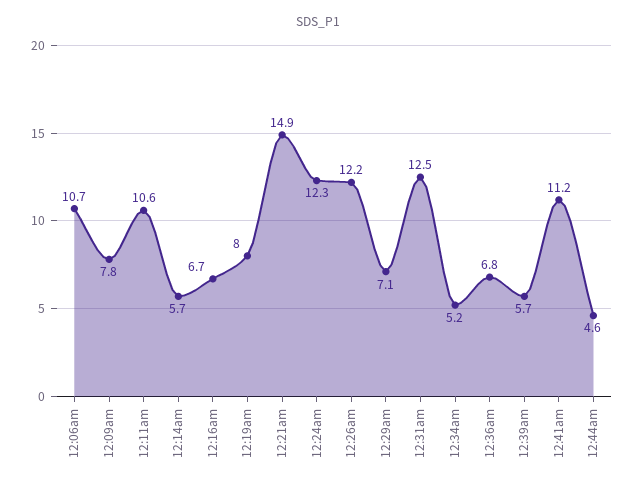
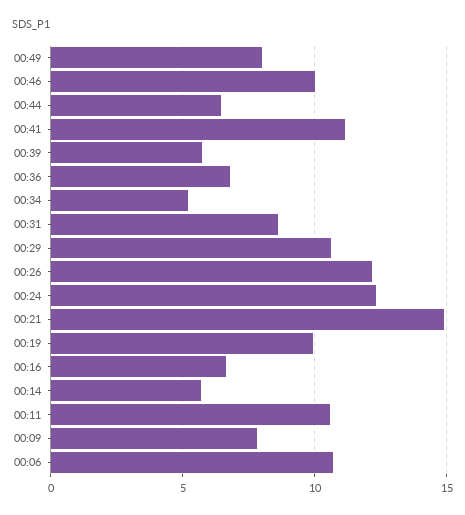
12:19am: 8 -> 10
12:29am: 7.1 -> 10.5
12:31am: 12.5 -> 8.5
12:44am: 4.6 -> 6.5
00:49: none -> 8
00:46: none -> 10

